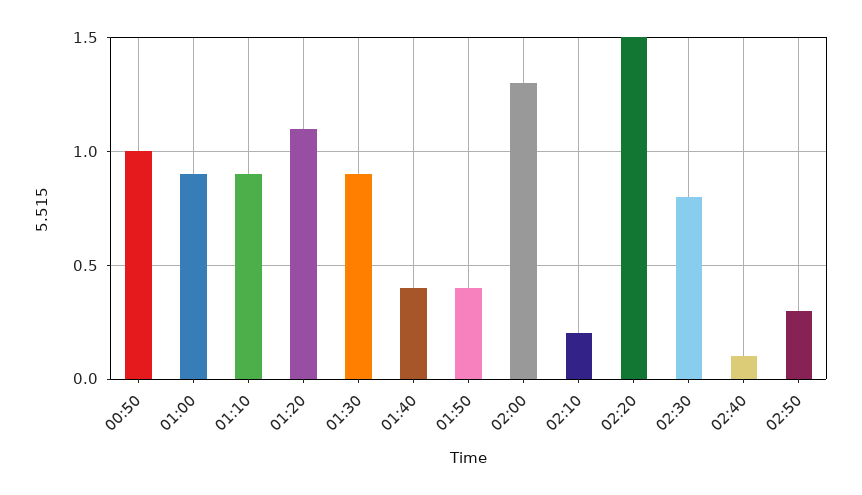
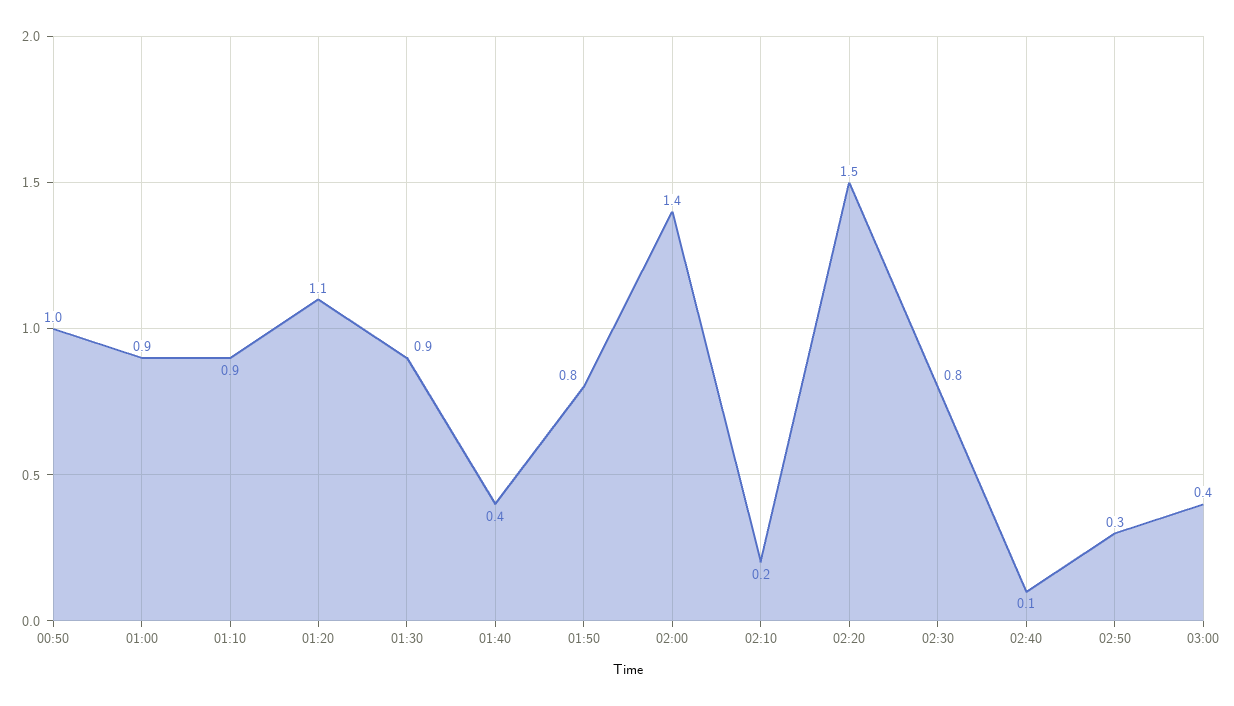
01:50: 0.4 -> 0.8
02:00: 1.3 -> 1.4
03:00: none -> 0.4

